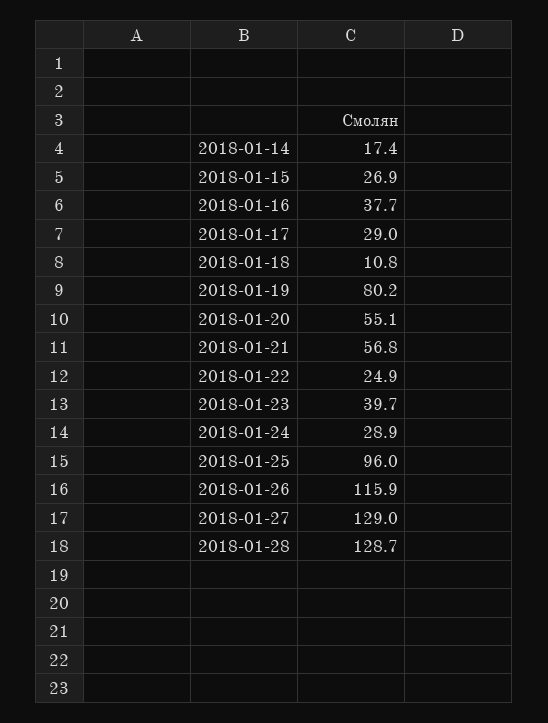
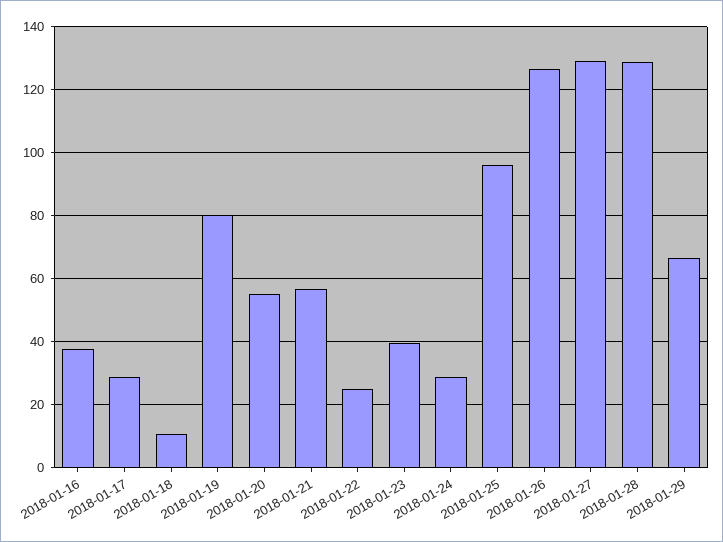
2018-01-14: 17.4 -> none
2018-01-15: 26.9 -> none
2018-01-26: 115.9 -> 126
2018-01-29: none -> 66

